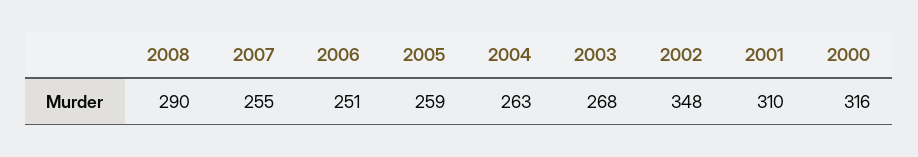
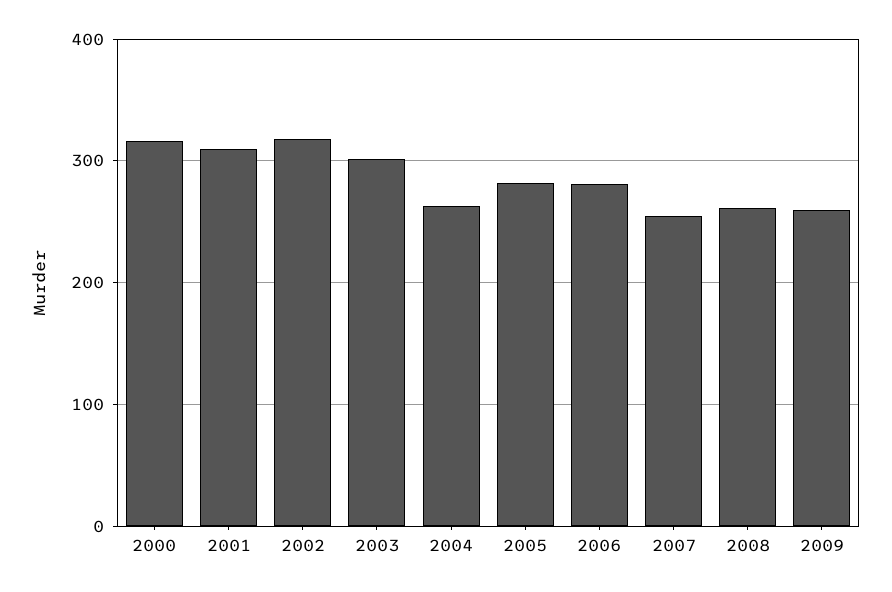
2008: 290 -> 260
2006: 251 -> 280
2005: 259 -> 280
2003: 268 -> 300
2002: 348 -> 320
2009: none -> 260

